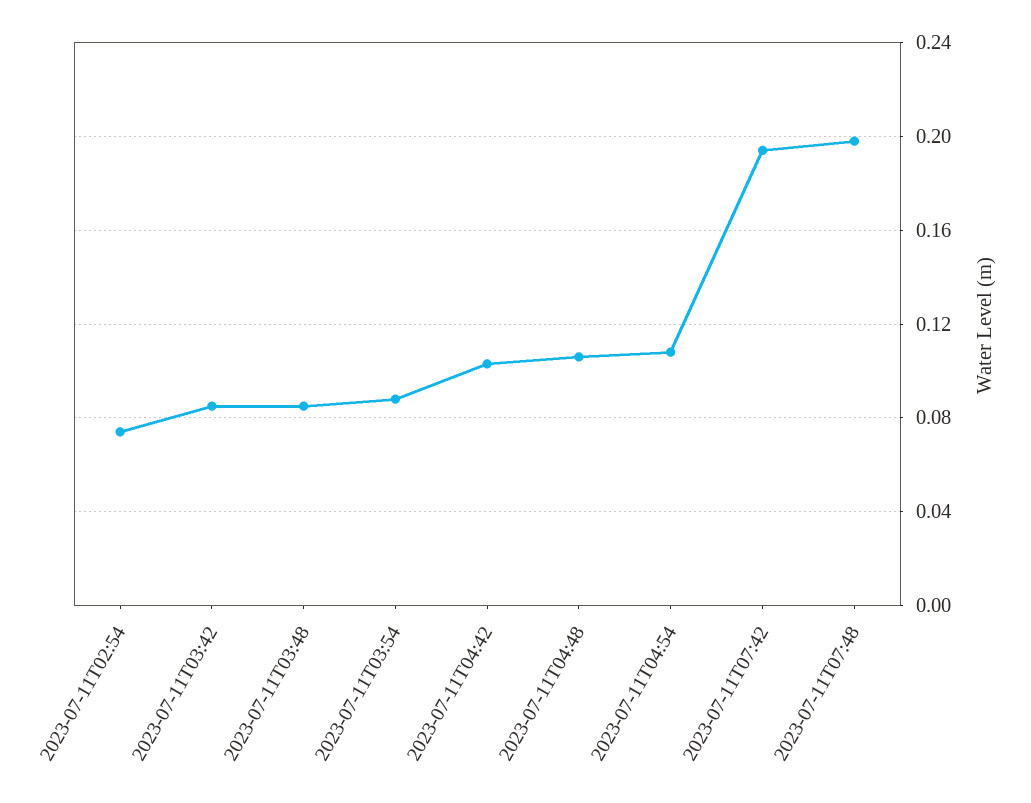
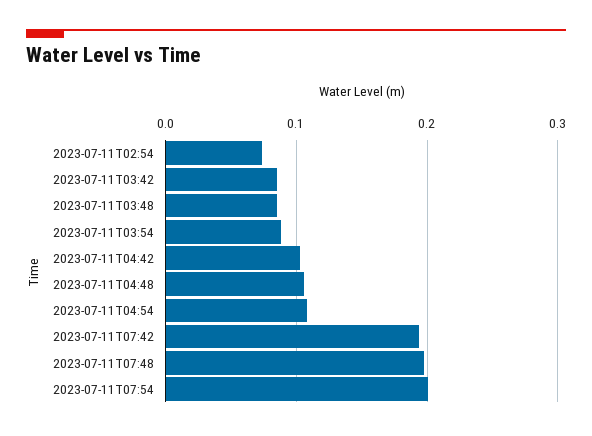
2023-07-11T07:54: none -> 0.2

